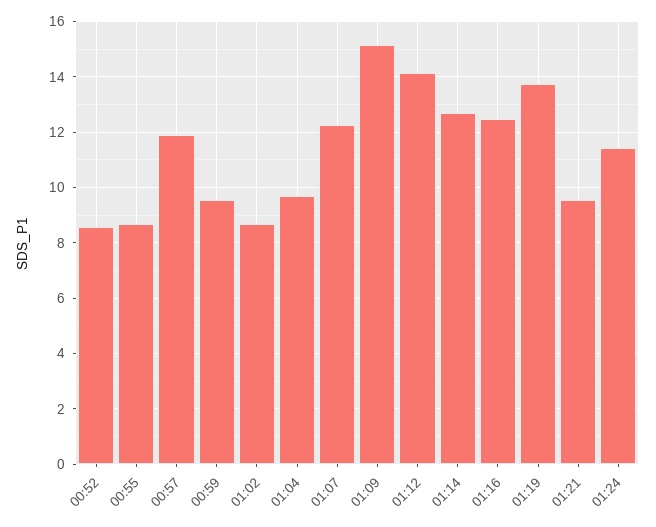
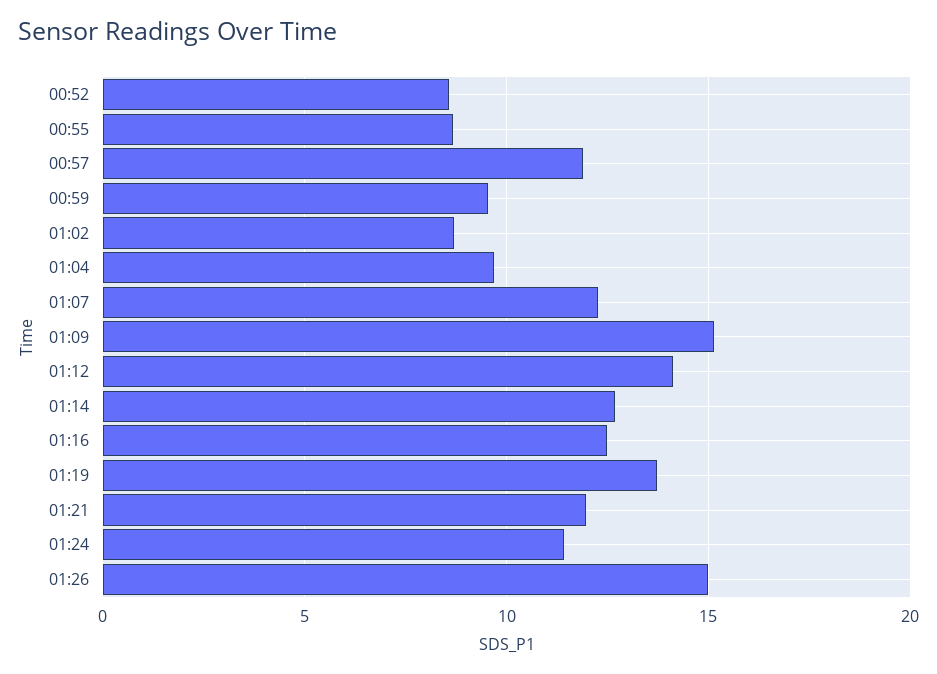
01:21: 9.5 -> 12
01:26: none -> 15

